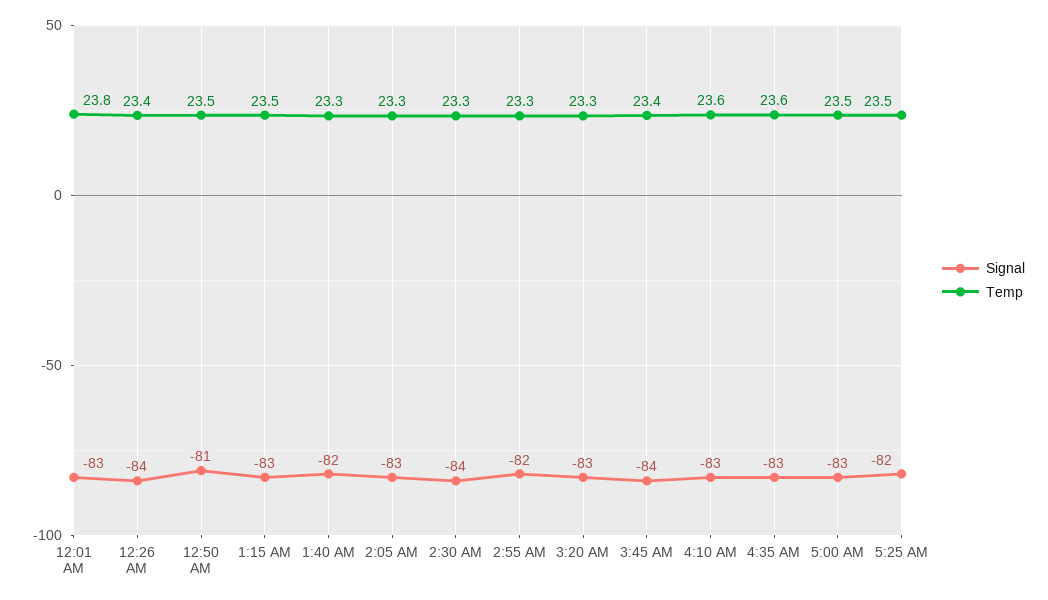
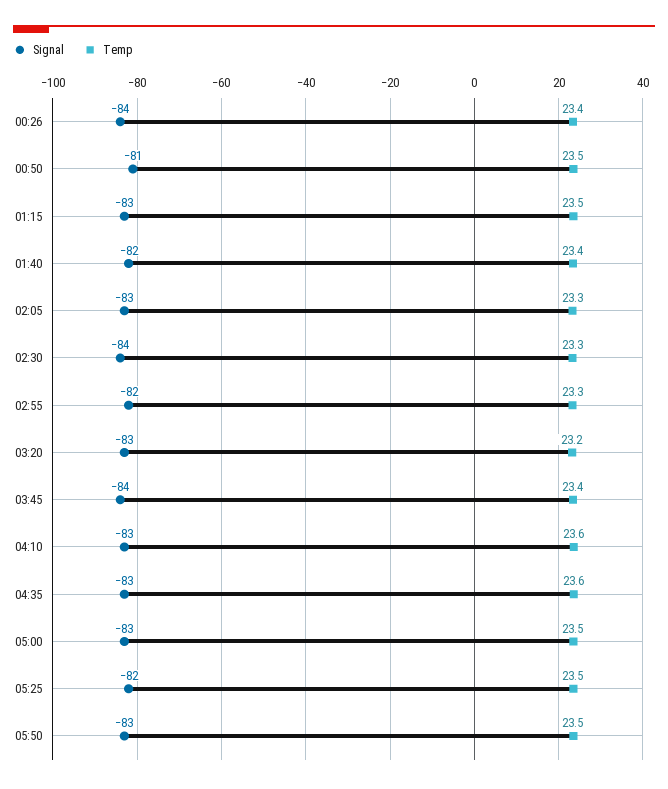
Signal, 12:01 AM: -83 -> none
Temp, 12:01 AM: 23.8 -> none
Temp, 1:40 AM: 23.3 -> 23.4
Temp, 3:20 AM: 23.3 -> 23.2
Signal, 05:50: none -> -83
Temp, 05:50: none -> 23.5

